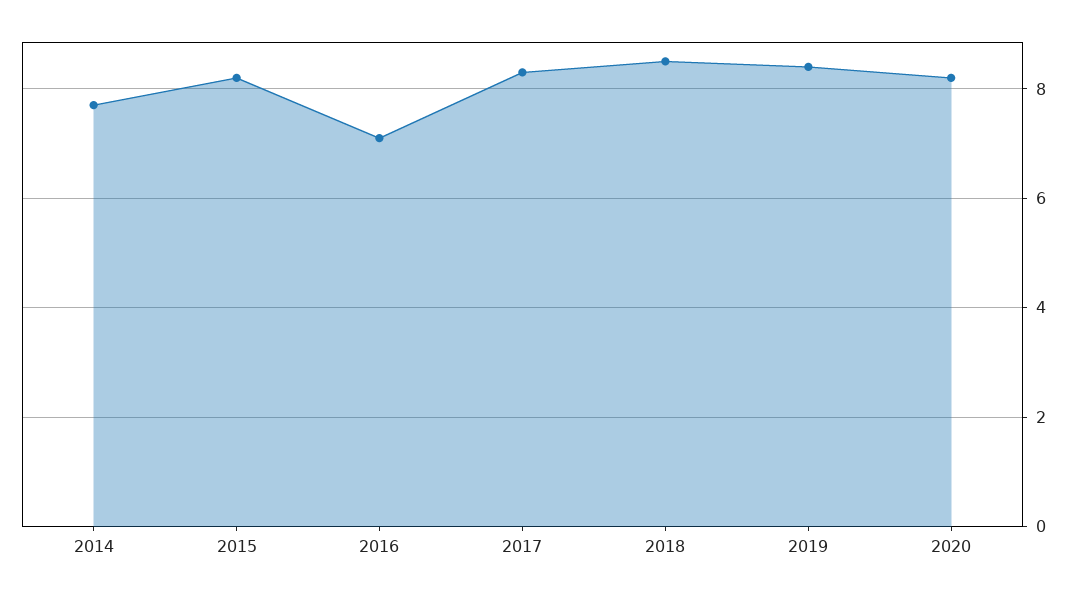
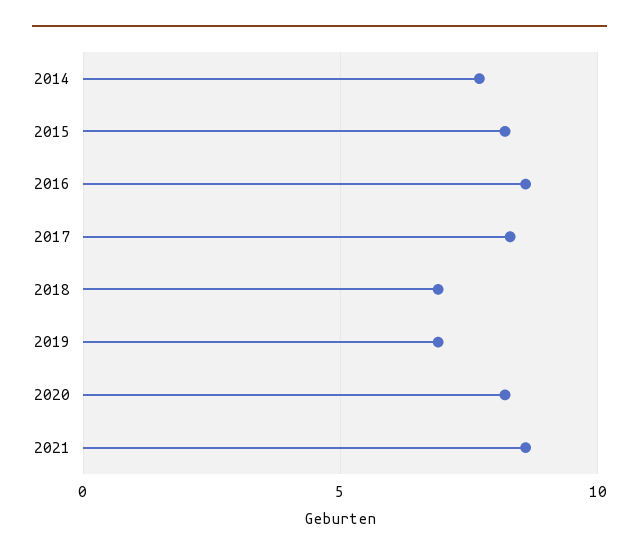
2016: 7 -> 8.5
2018: 8.5 -> 7
2019: 8.5 -> 7
2021: none -> 8.5

